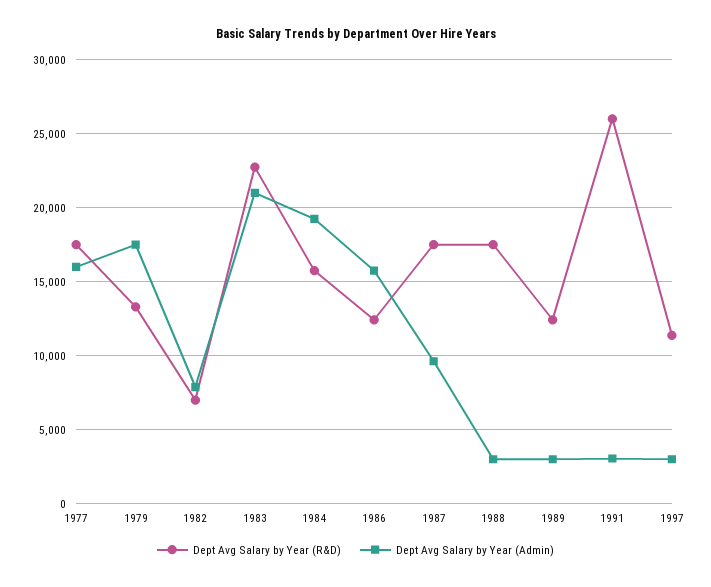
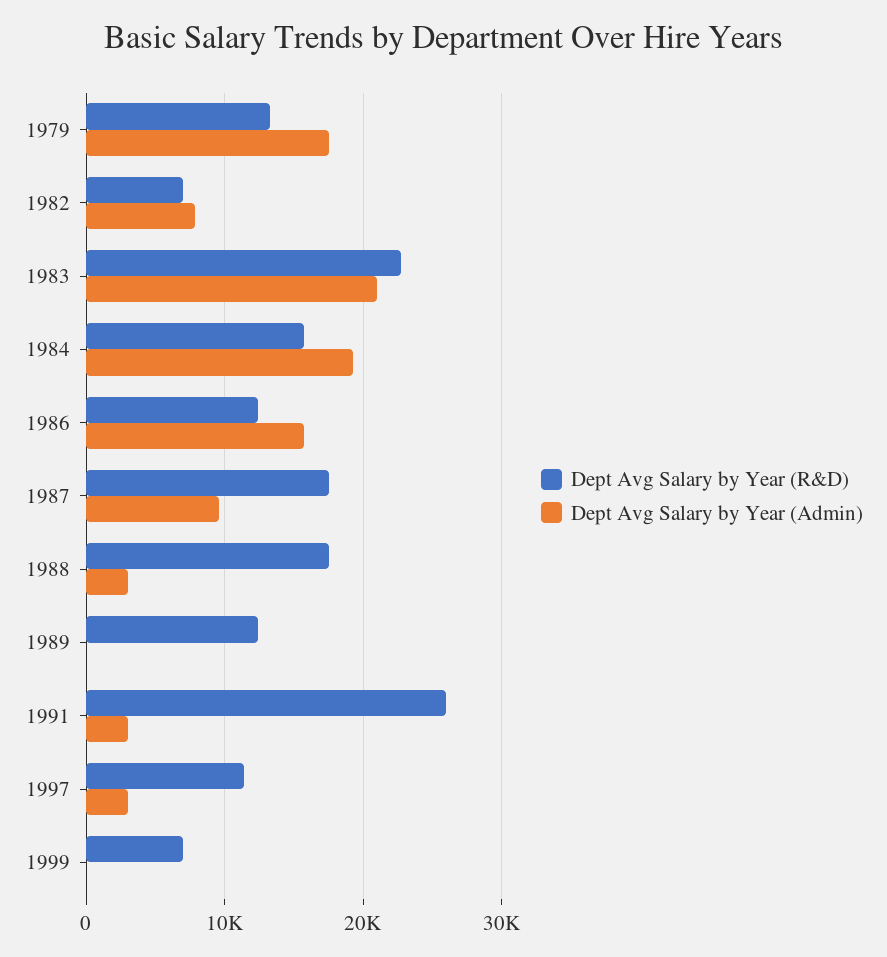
Dept Avg Salary by Year (R&D), 1977: 17500 -> none
Dept Avg Salary by Year (Admin), 1977: 16000 -> none
Dept Avg Salary by Year (Admin), 1989: 3000 -> 0
Dept Avg Salary by Year (R&D), 1999: none -> 7000
Dept Avg Salary by Year (Admin), 1999: none -> 0

